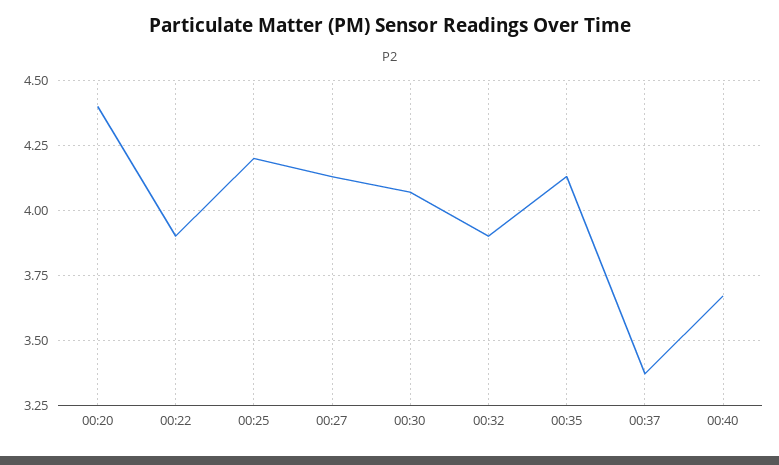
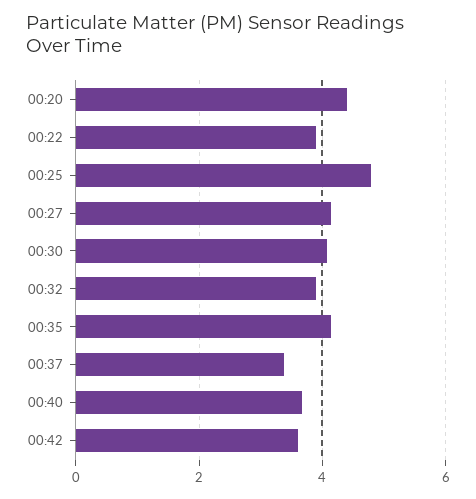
00:25: 4.2 -> 4.8
00:42: none -> 3.6

